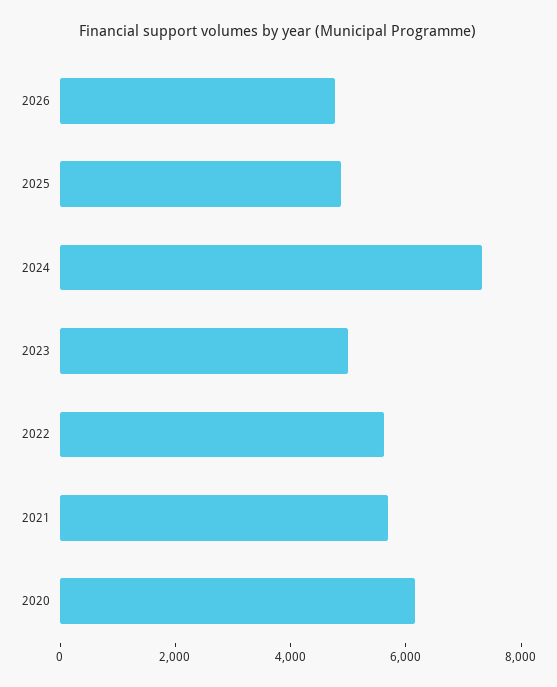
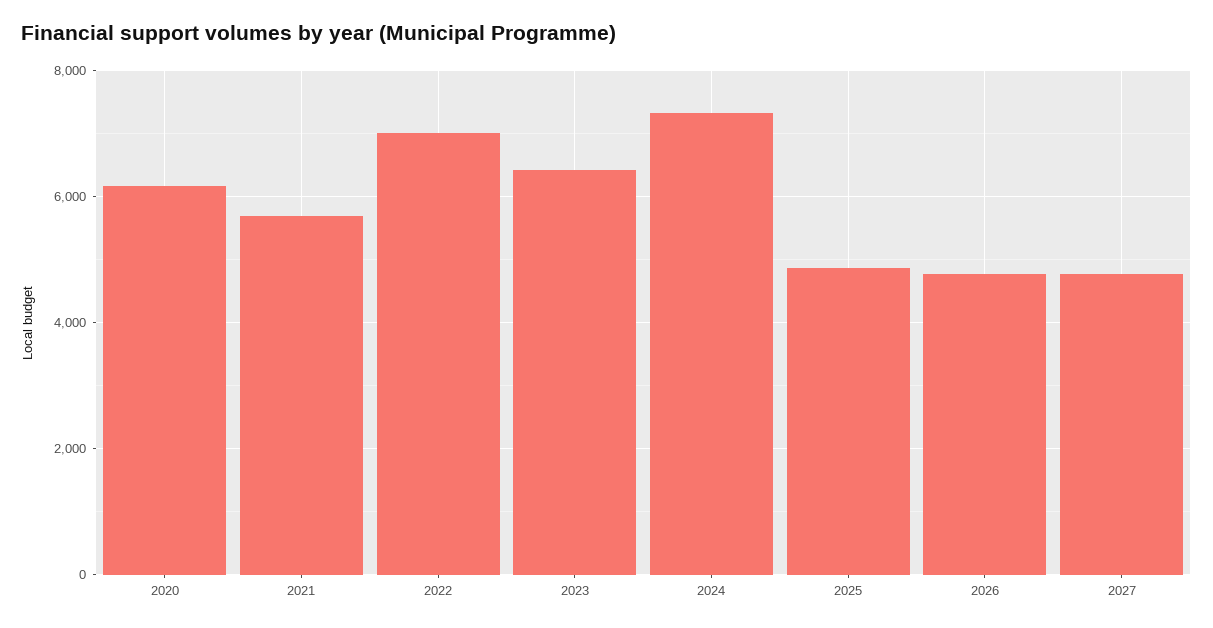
2023: 5000 -> 6400
2022: 5500 -> 7000
2027: none -> 4800

